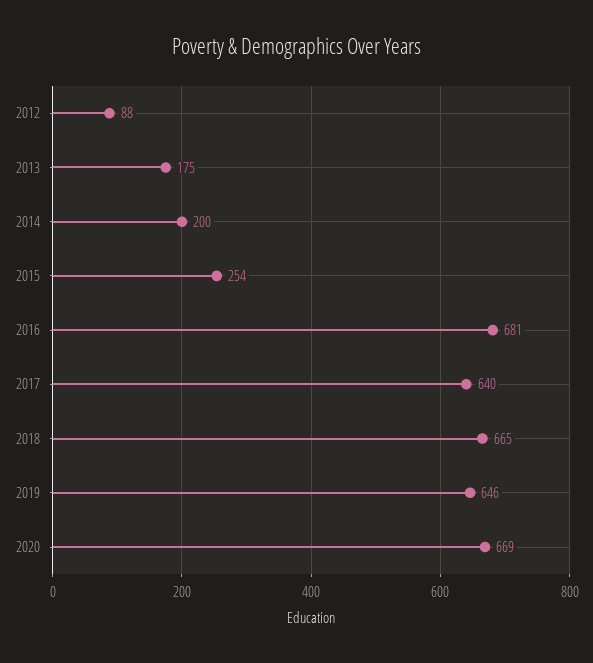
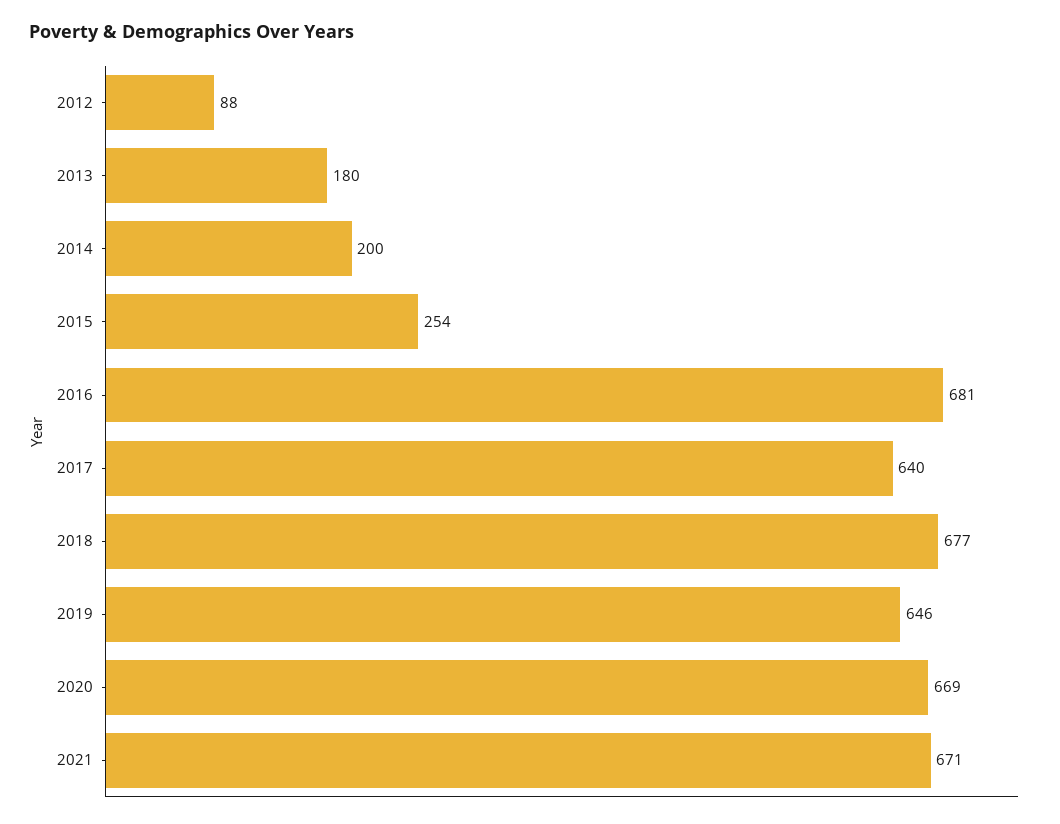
2013: 175 -> 180
2018: 665 -> 677
2021: none -> 671

